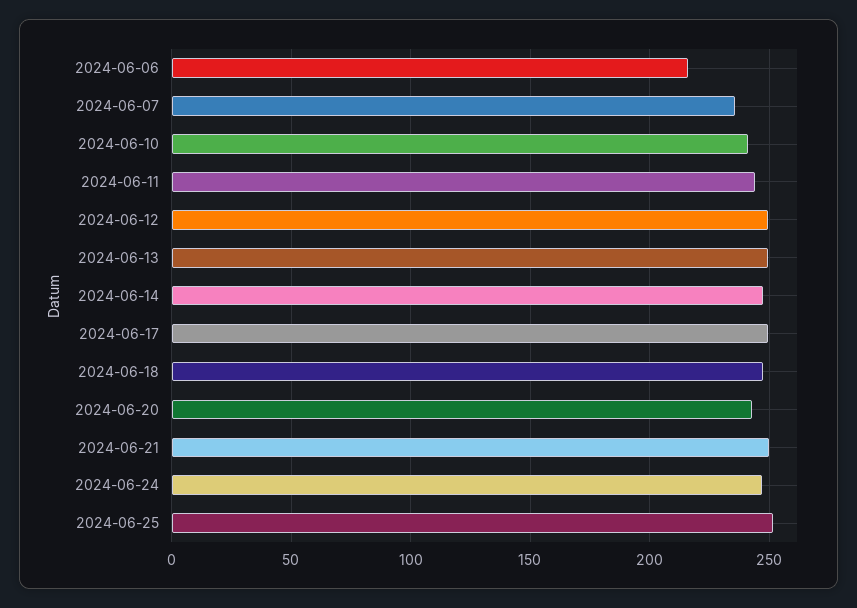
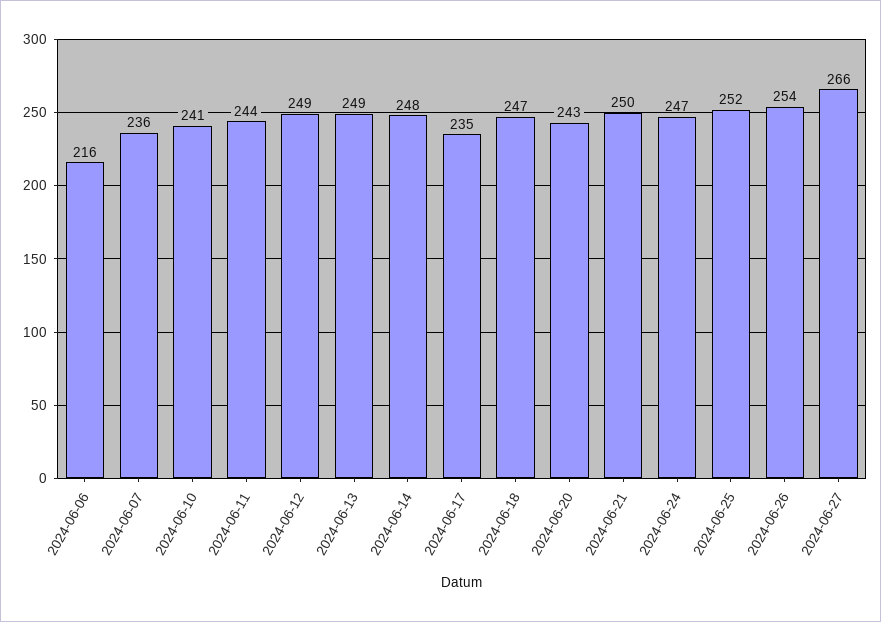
2024-06-17: 250 -> 235
2024-06-26: none -> 254
2024-06-27: none -> 266

